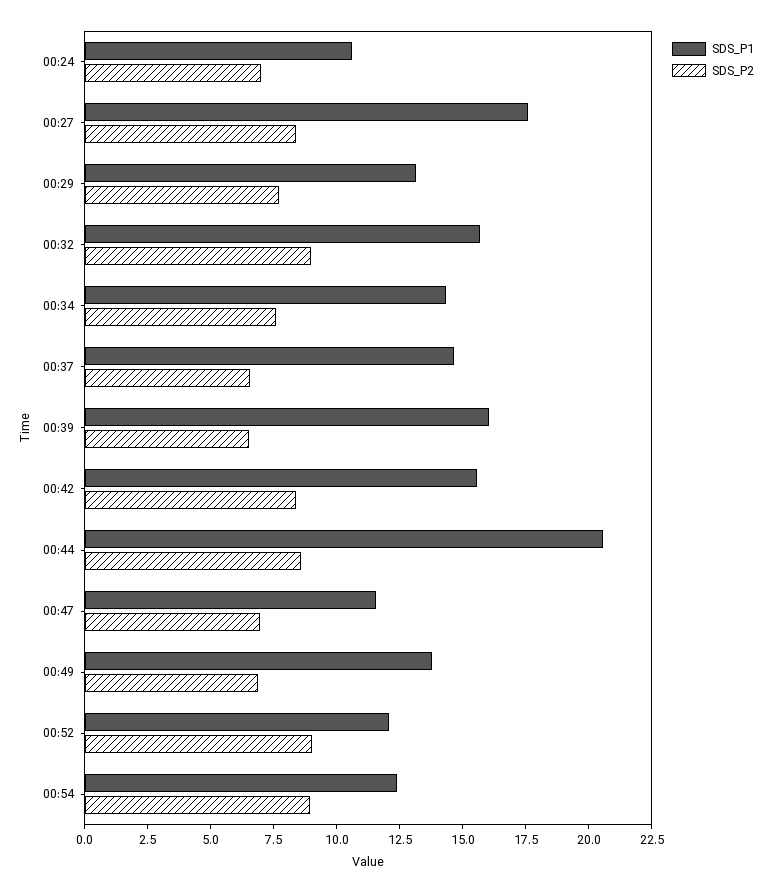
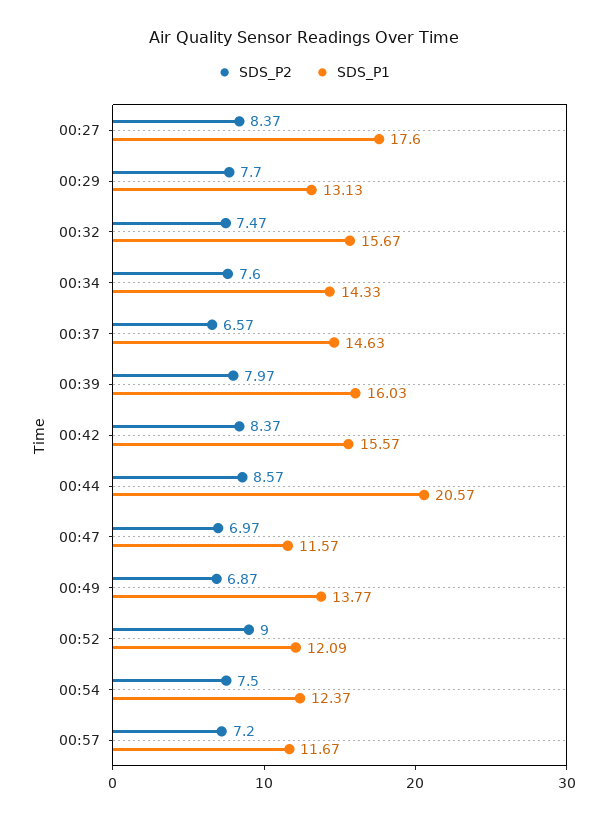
SDS_P1, 00:24: 10.5 -> none
SDS_P2, 00:24: 7 -> none
SDS_P2, 00:32: 9 -> 7.47
SDS_P2, 00:39: 6.5 -> 7.97
SDS_P2, 00:54: 9 -> 7.5
SDS_P2, 00:57: none -> 7.2
SDS_P1, 00:57: none -> 11.67

